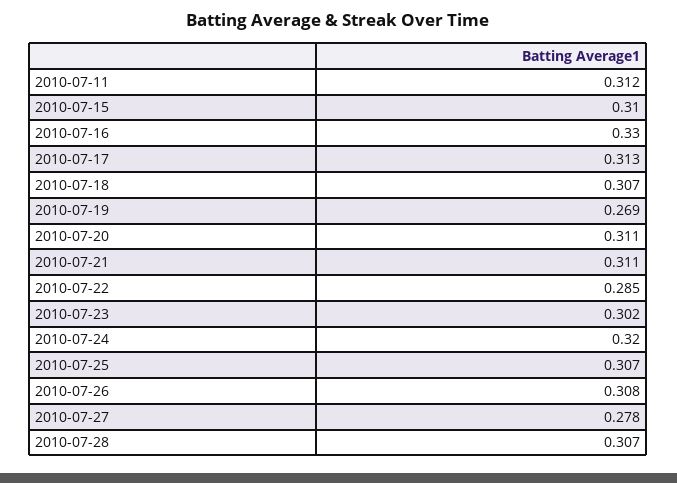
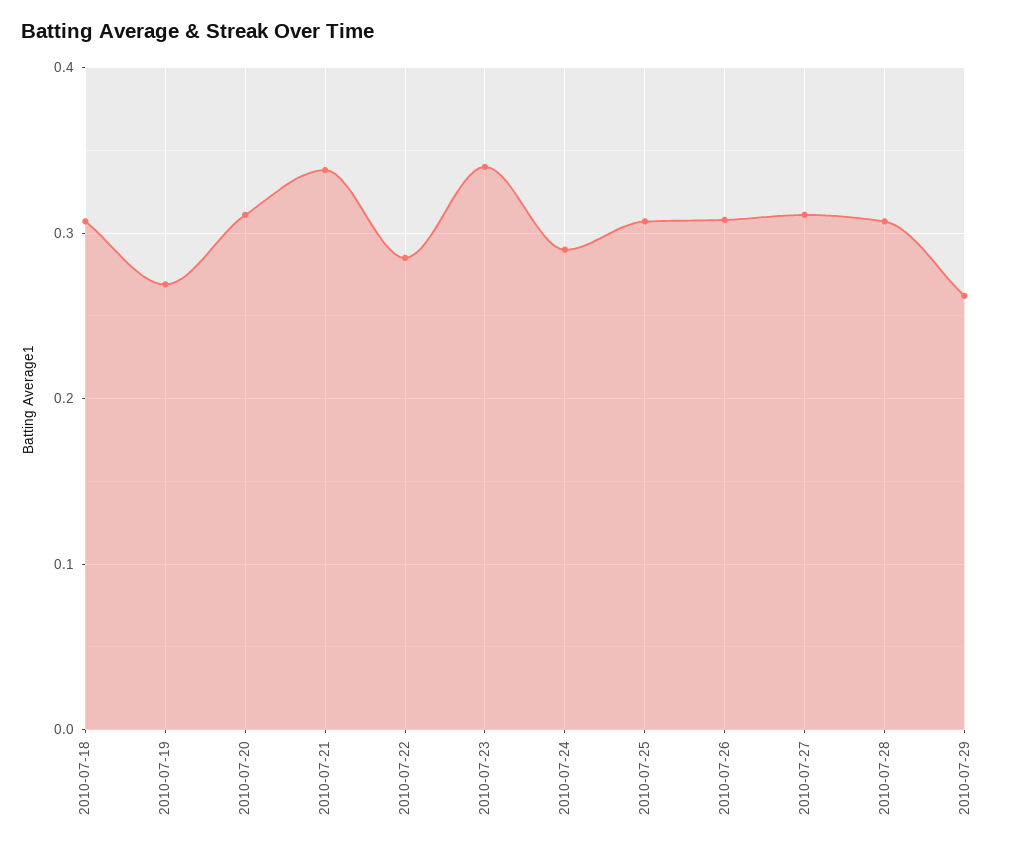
2010-07-11: 0.312 -> none
2010-07-15: 0.31 -> none
2010-07-16: 0.33 -> none
2010-07-17: 0.313 -> none
2010-07-21: 0.311 -> 0.34
2010-07-23: 0.302 -> 0.34
2010-07-24: 0.32 -> 0.29
2010-07-27: 0.278 -> 0.31
2010-07-29: none -> 0.26

